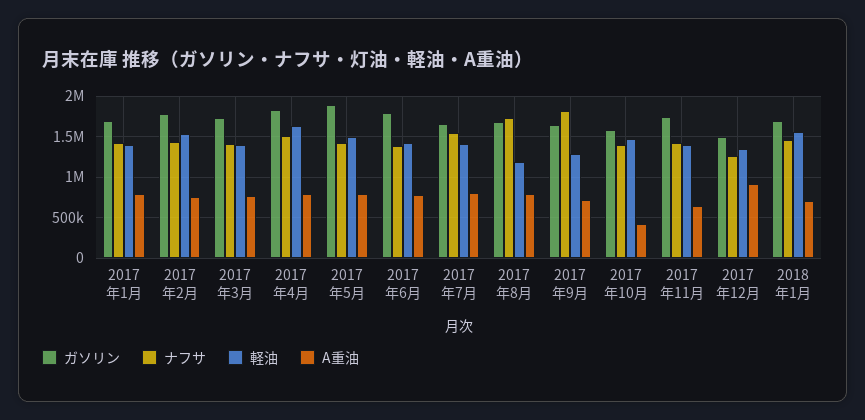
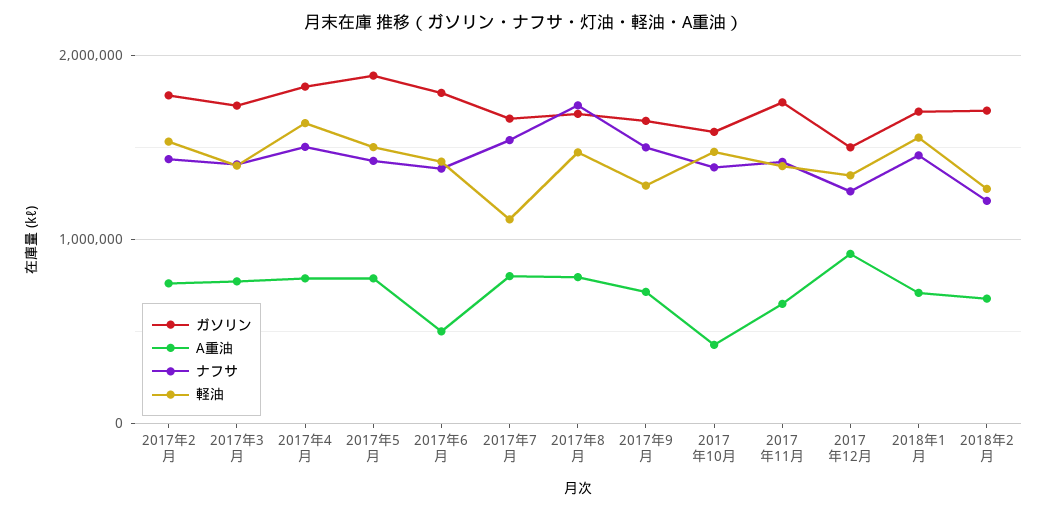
ガソリン, 2017年1月: 1700000 -> none
ナフサ, 2017年1月: 1400000 -> none
軽油, 2017年1月: 1400000 -> none
A重油, 2017年1月: 800000 -> none
A重油, 2017年6月: 800000 -> 500000
軽油, 2017年7月: 1400000 -> 1100000
軽油, 2017年8月: 1200000 -> 1500000
ナフサ, 2017年9月: 1800000 -> 1500000
ガソリン, 2018年2月: none -> 1700000
A重油, 2018年2月: none -> 700000
ナフサ, 2018年2月: none -> 1200000
軽油, 2018年2月: none -> 1300000

